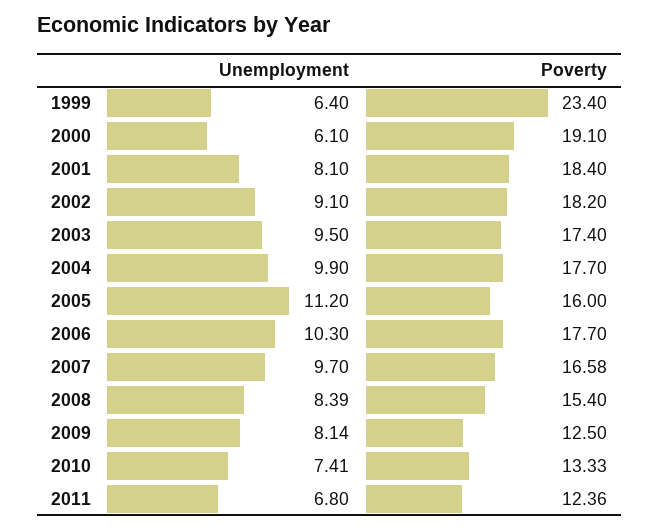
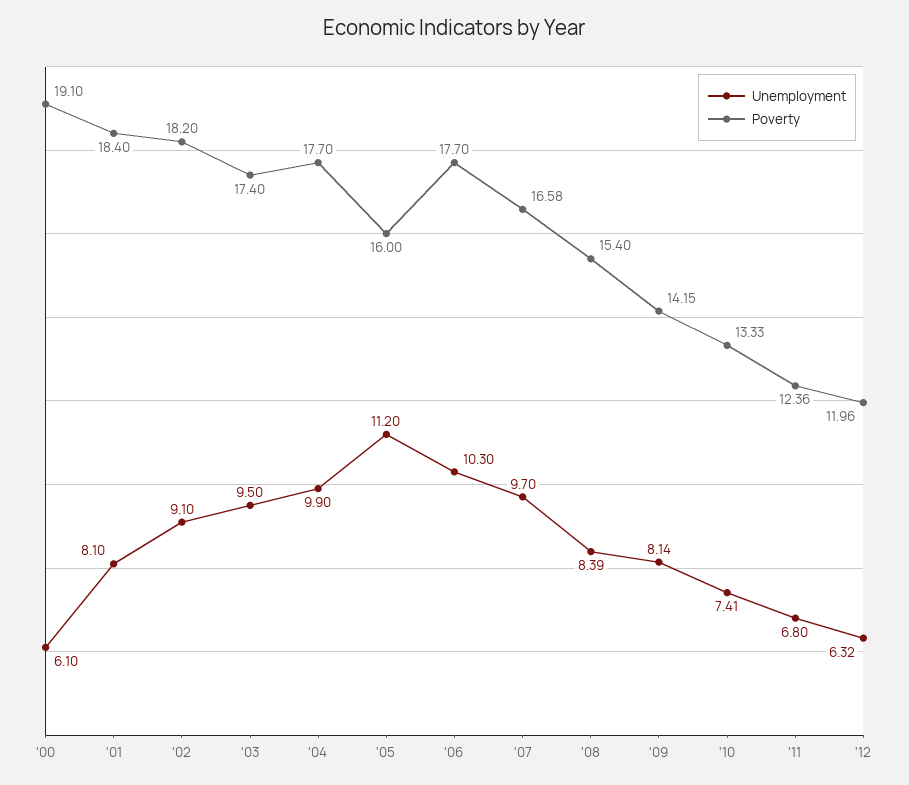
Unemployment, 1999: 6.4 -> none
Poverty, 1999: 23.4 -> none
Poverty, 2009: 12.5 -> 14.15
Unemployment, '12: none -> 6.32
Poverty, '12: none -> 11.96

